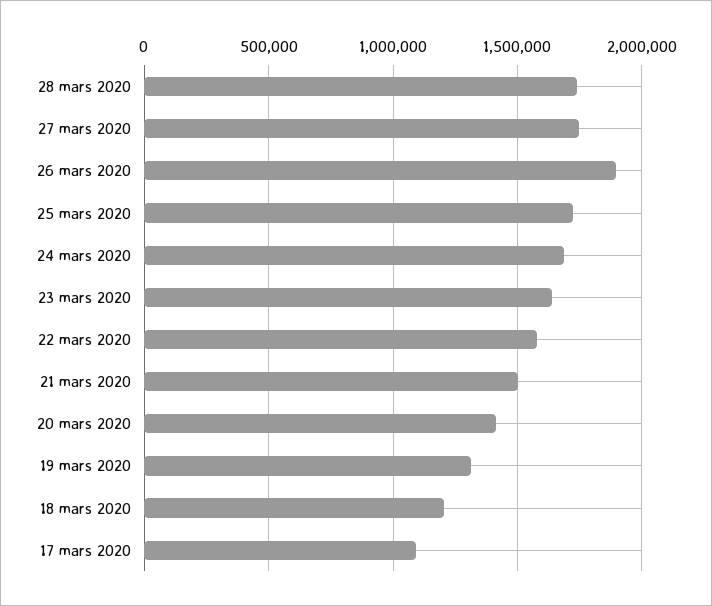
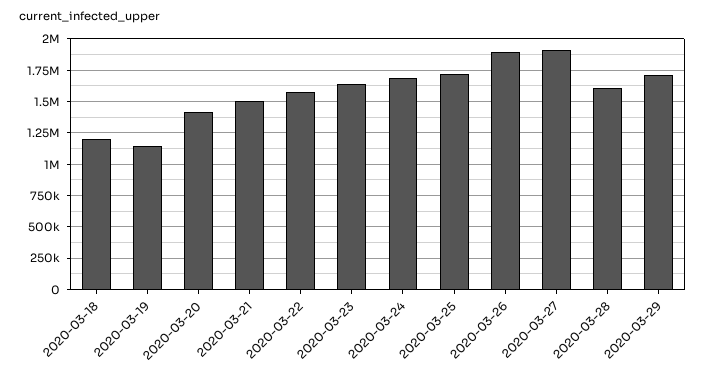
28 mars 2020: 1750000 -> 1600000
27 mars 2020: 1750000 -> 1900000
19 mars 2020: 1300000 -> 1150000
17 mars 2020: 1100000 -> none
2020-03-29: none -> 1700000

